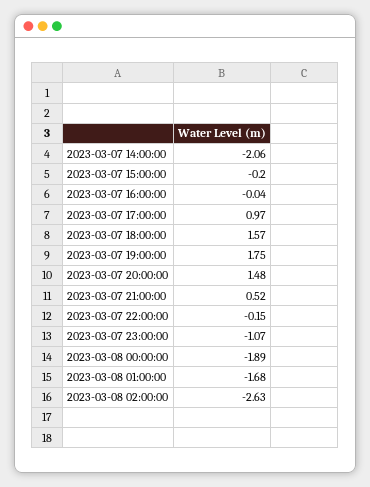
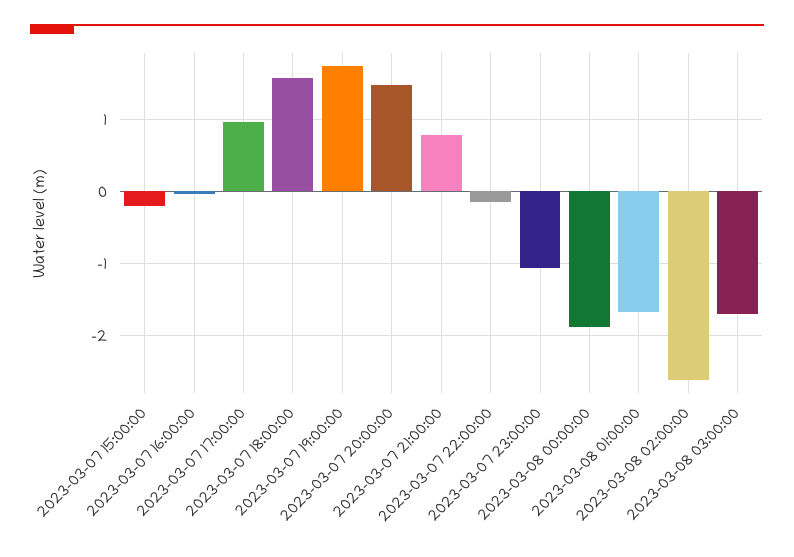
2023-03-07 14:00:00: -2.06 -> none
2023-03-07 21:00:00: 0.52 -> 0.8
2023-03-08 03:00:00: none -> -1.7

